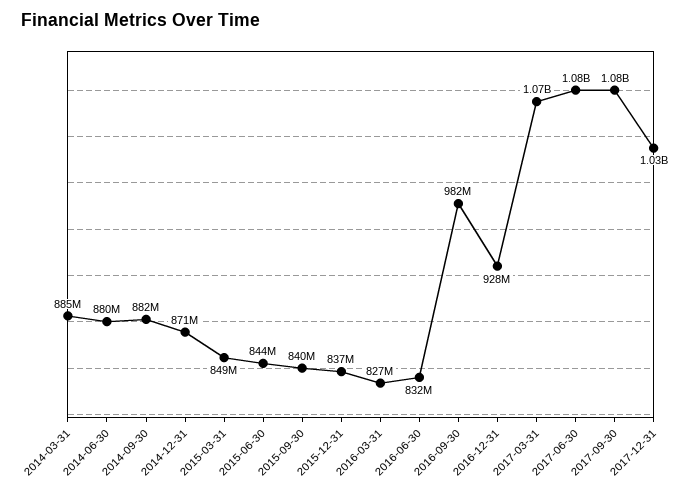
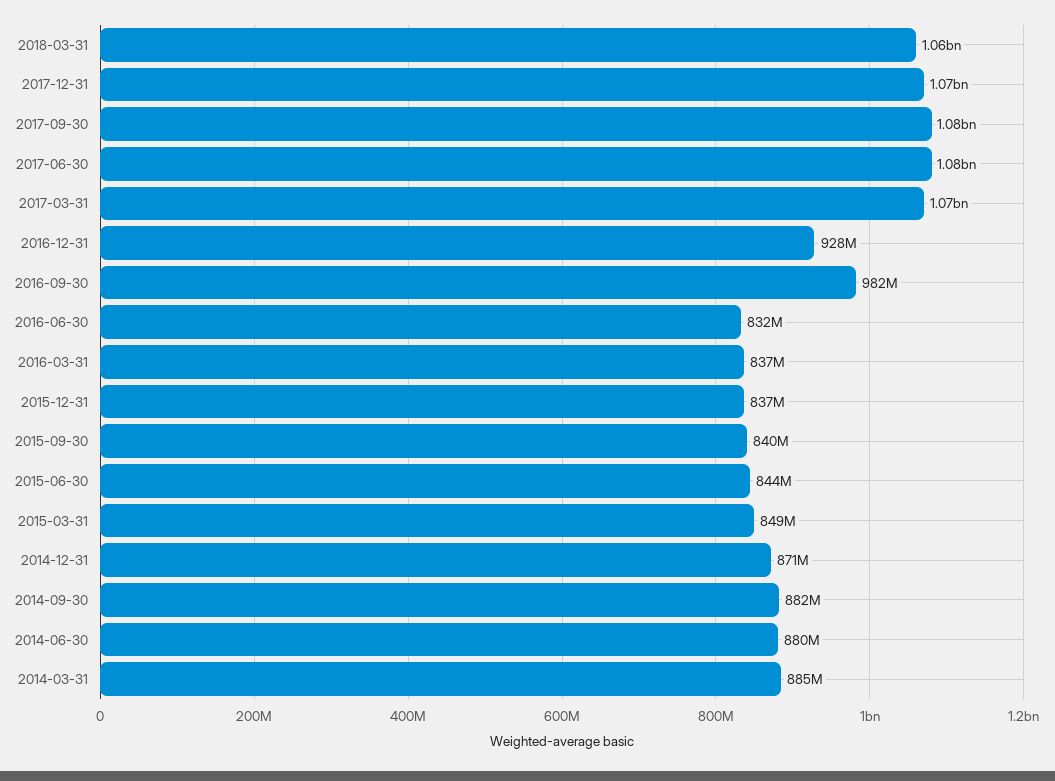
2016-03-31: 827000000 -> 837000000
2017-12-31: 1030000000 -> 1070000000
2018-03-31: none -> 1060000000

